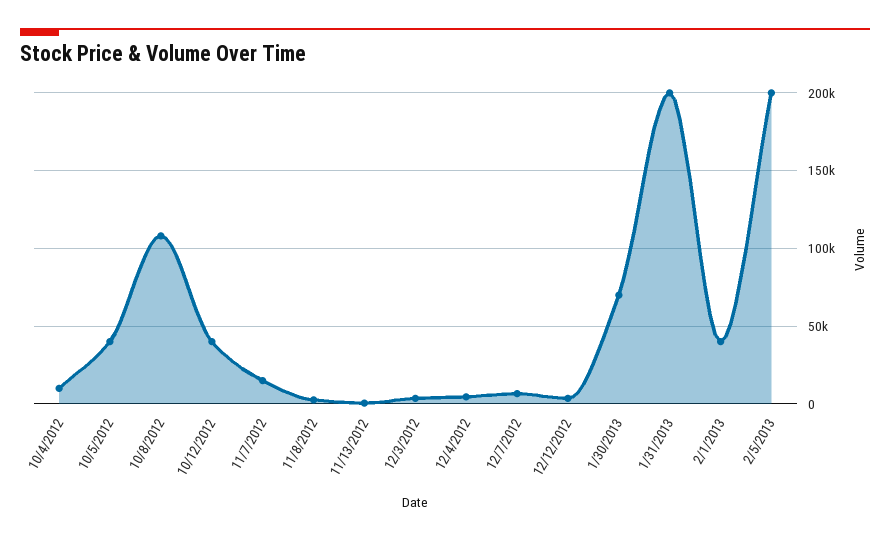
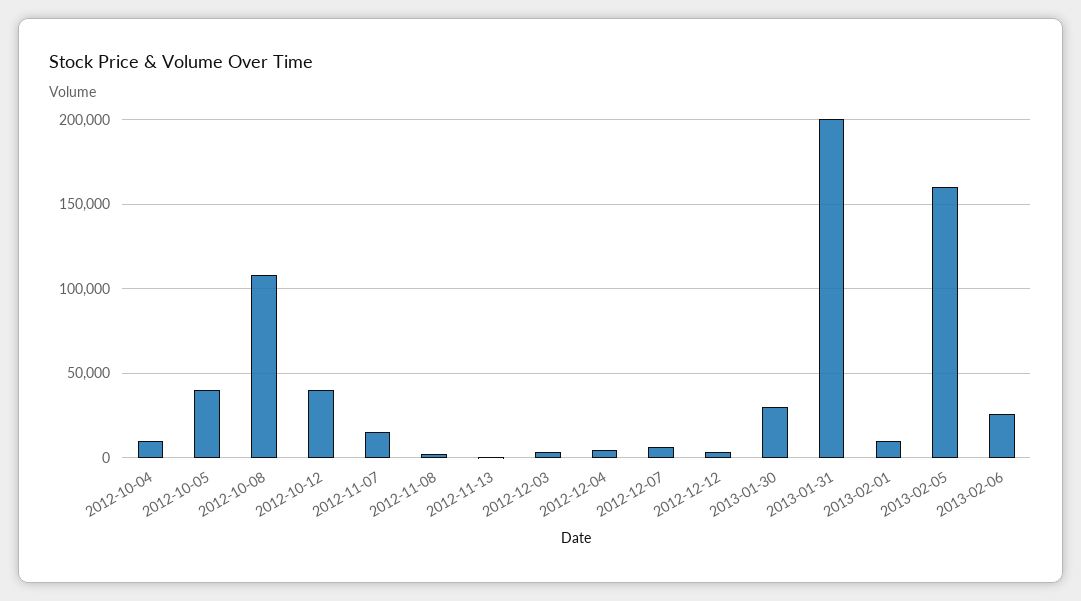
1/30/2013: 70000 -> 30000
2/1/2013: 40000 -> 10000
2/5/2013: 200000 -> 160000
2013-02-06: none -> 25000

